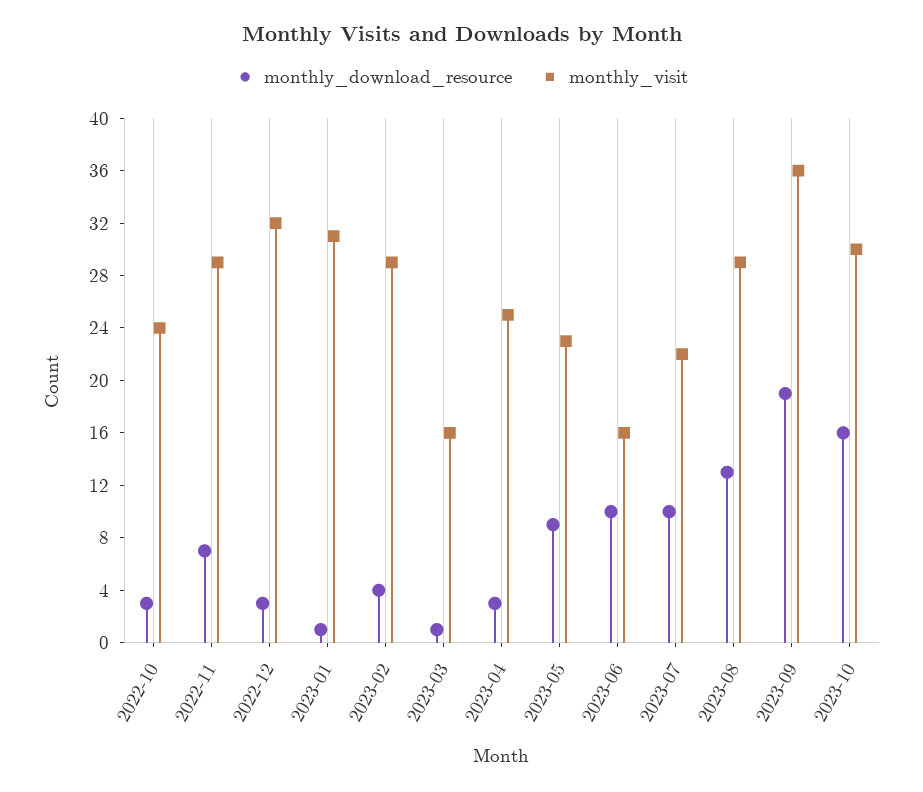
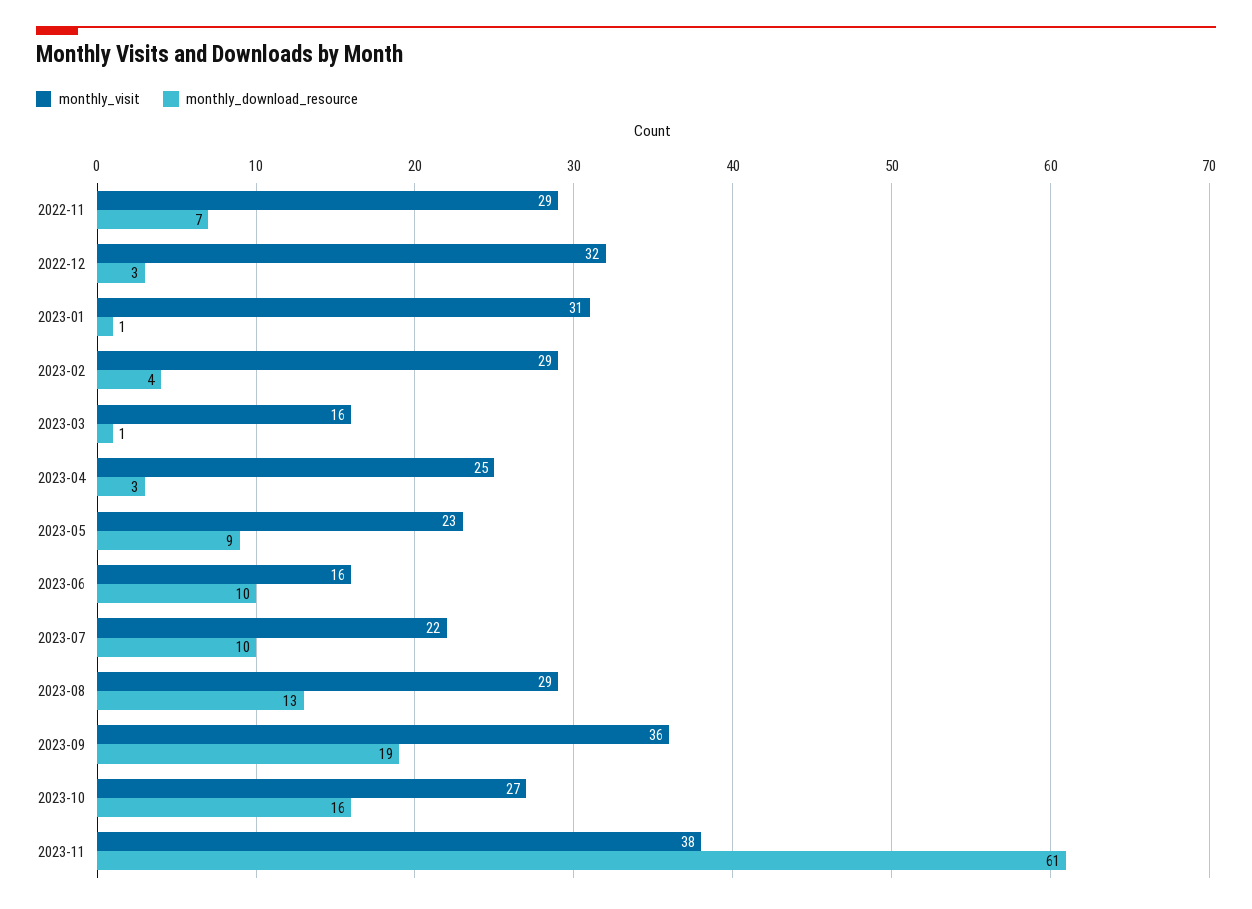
monthly_download_resource, 2022-10: 3 -> none
monthly_visit, 2022-10: 24 -> none
monthly_visit, 2023-10: 30 -> 27
monthly_visit, 2023-11: none -> 38
monthly_download_resource, 2023-11: none -> 61

